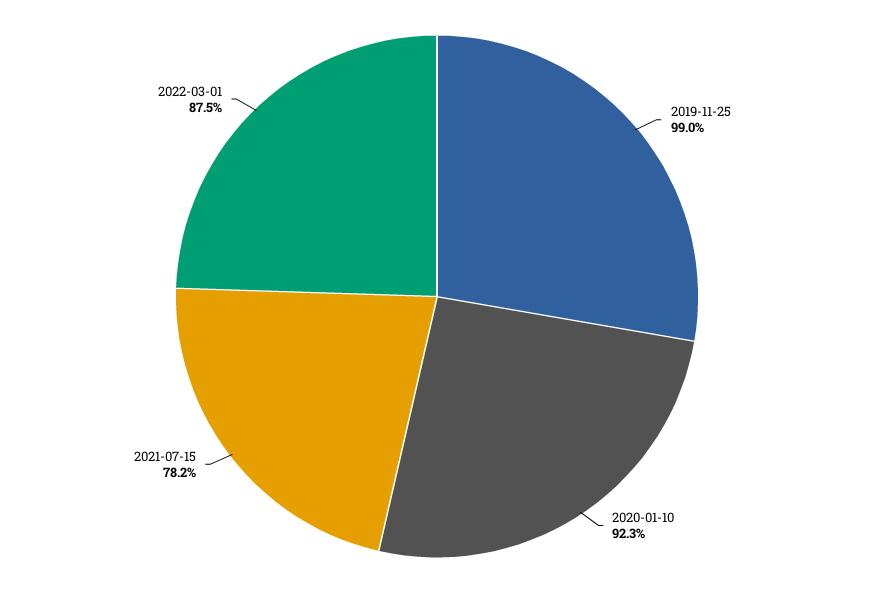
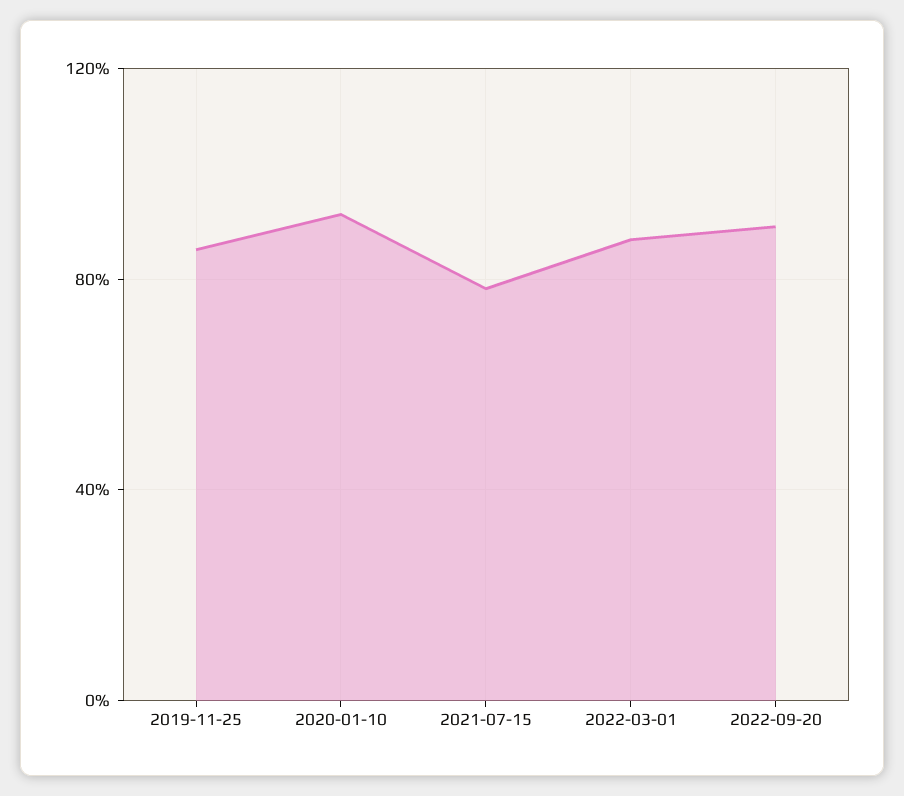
2019-11-25: 99 -> 85
2022-09-20: none -> 90

